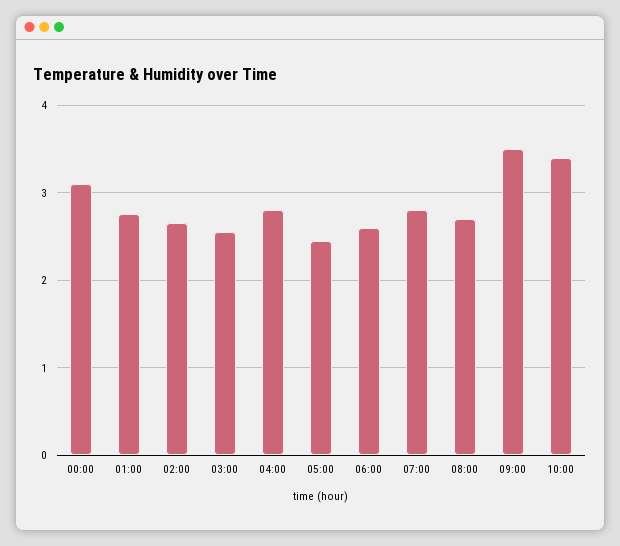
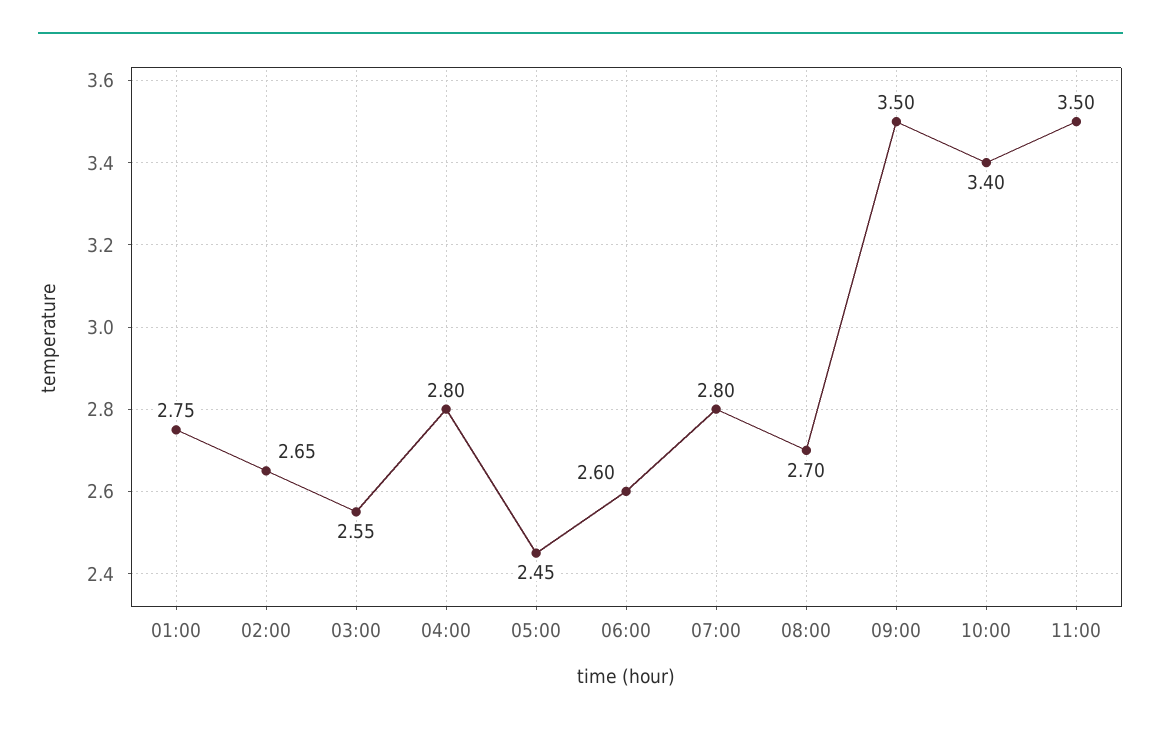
00:00: 3.1 -> none
11:00: none -> 3.5

